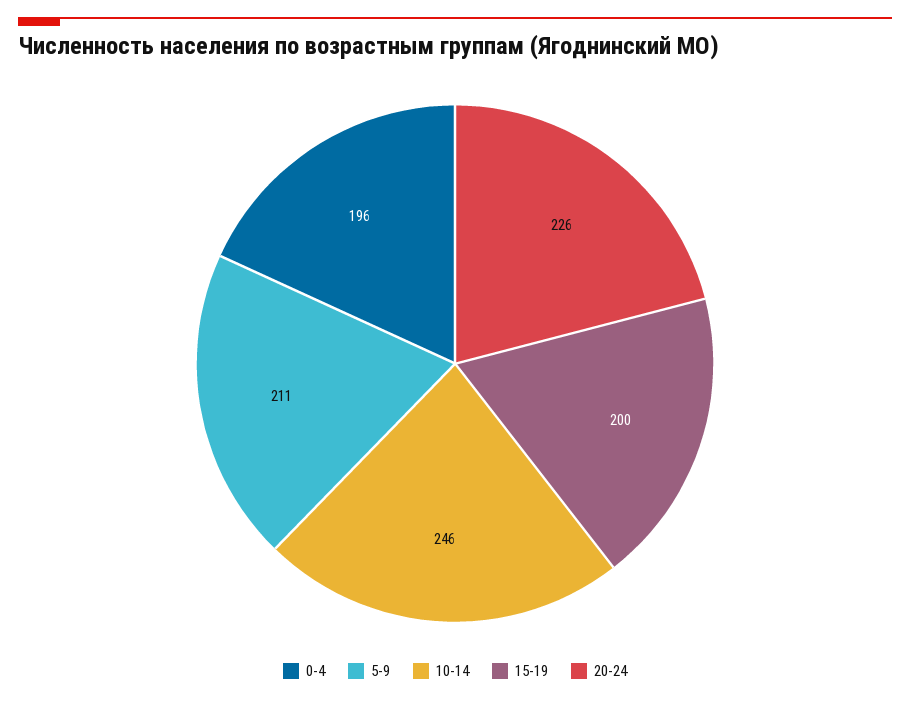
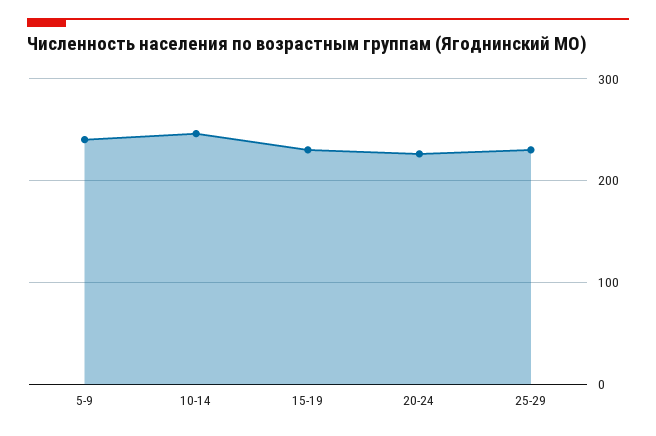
0-4: 196 -> none
5-9: 211 -> 240
15-19: 200 -> 230
25-29: none -> 230

